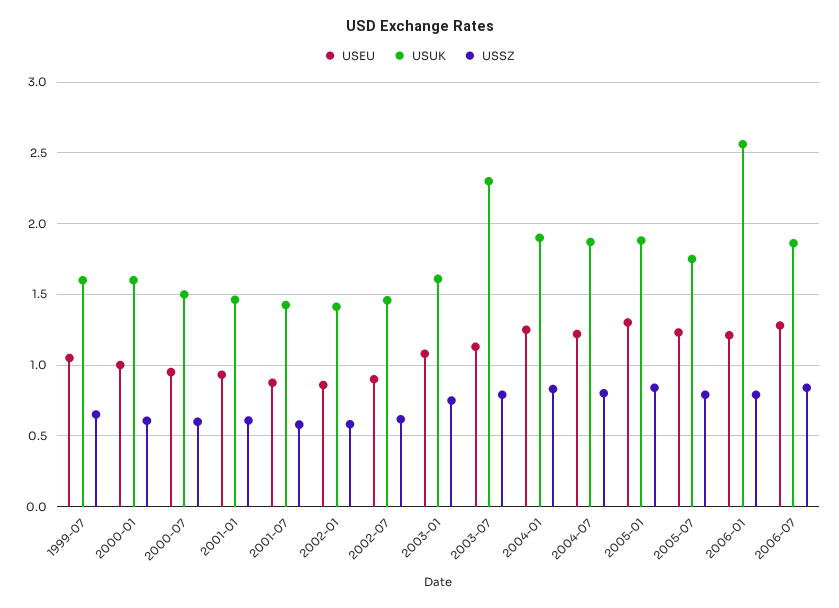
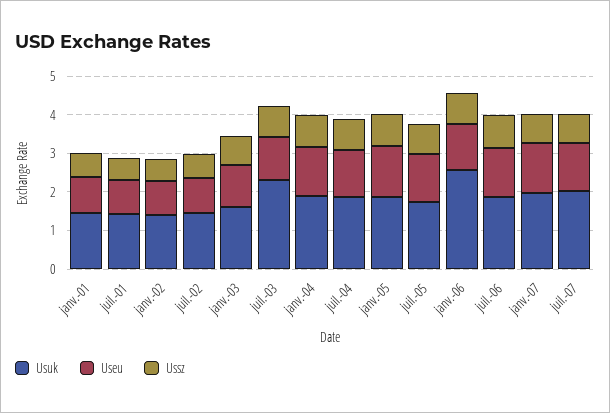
USEU, 1999-07: 1.05 -> none
USUK, 1999-07: 1.6 -> none
USSZ, 1999-07: 0.65 -> none
USEU, 2000-01: 1 -> none
USUK, 2000-01: 1.6 -> none
USSZ, 2000-01: 0.6 -> none
USEU, 2000-07: 0.95 -> none
USUK, 2000-07: 1.5 -> none
USSZ, 2000-07: 0.6 -> none
USUK, janv.-07: none -> 2
USEU, janv.-07: none -> 1.25
USSZ, janv.-07: none -> 0.75
USUK, juil.-07: none -> 2
USEU, juil.-07: none -> 1.25
USSZ, juil.-07: none -> 0.75

